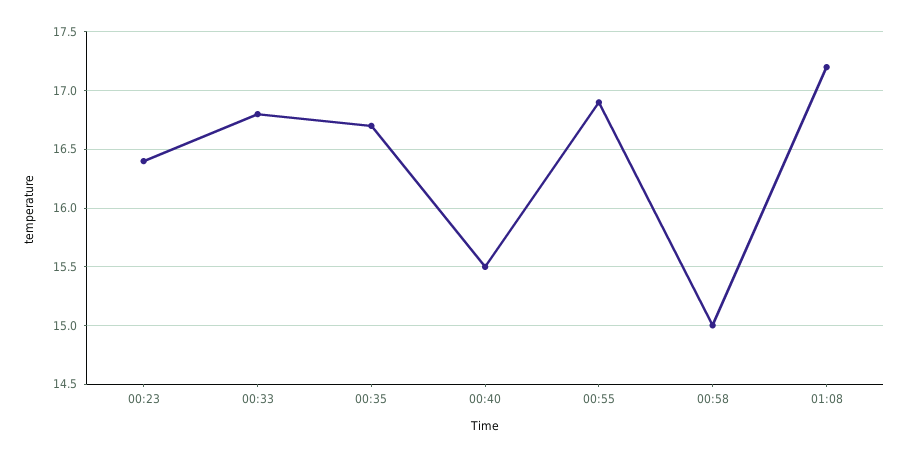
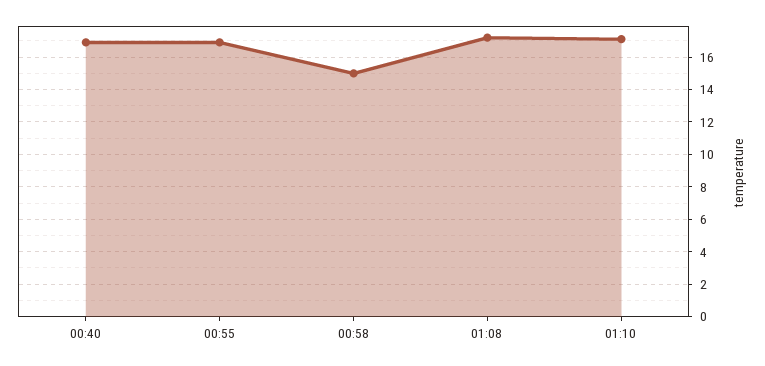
00:23: 16.4 -> none
00:33: 16.8 -> none
00:35: 16.7 -> none
00:40: 15.5 -> 17
01:10: none -> 17

